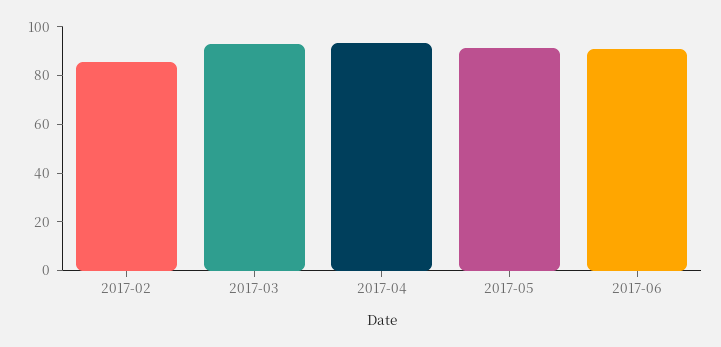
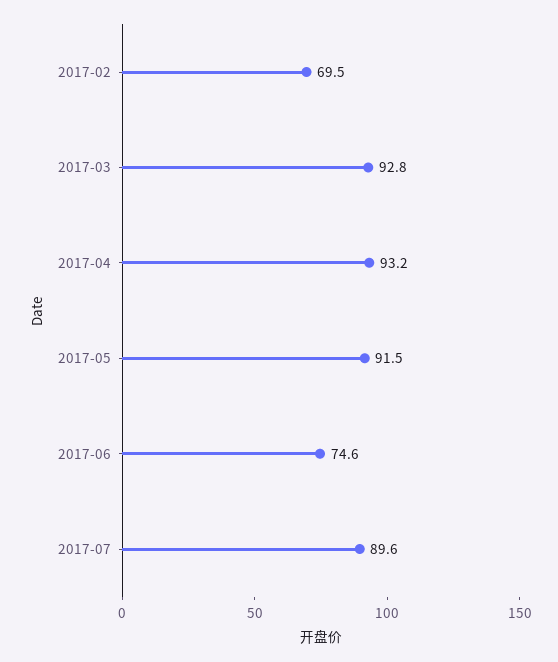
2017-02: 85 -> 69.5
2017-06: 90 -> 74.6
2017-07: none -> 89.6

